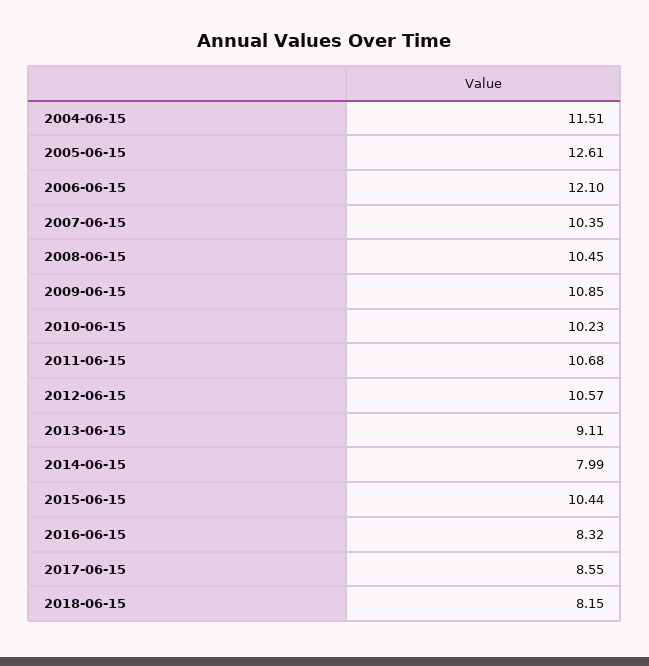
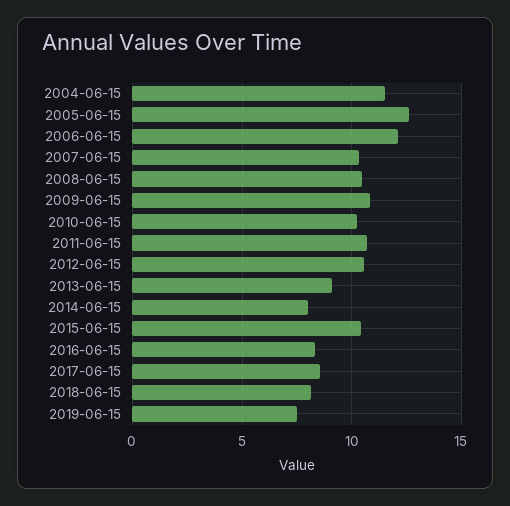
2019-06-15: none -> 7.5

